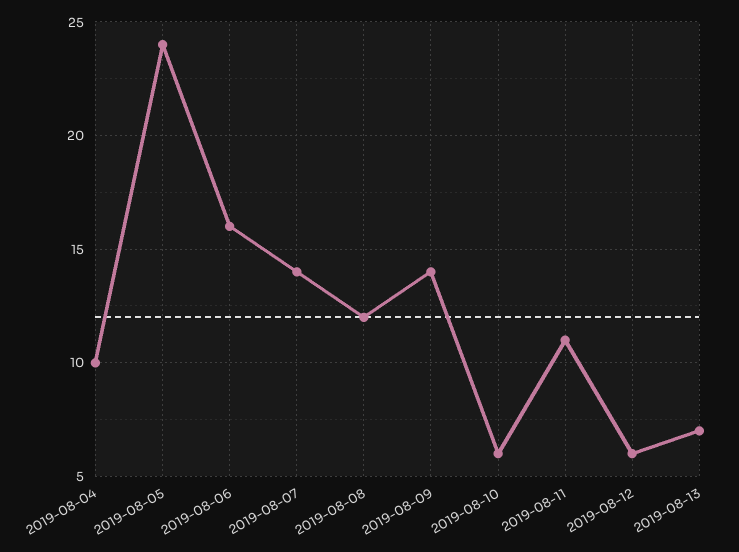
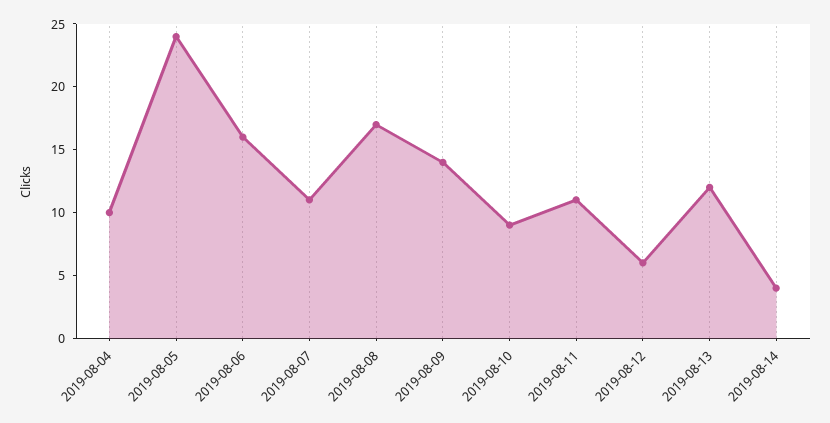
2019-08-07: 14 -> 11
2019-08-08: 12 -> 17
2019-08-10: 6 -> 9
2019-08-13: 7 -> 12
2019-08-14: none -> 4

